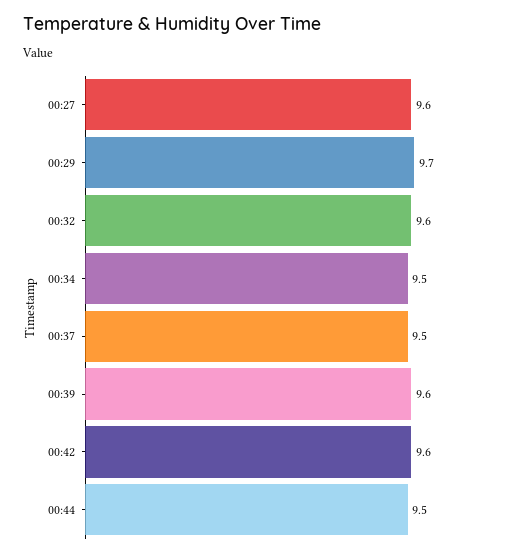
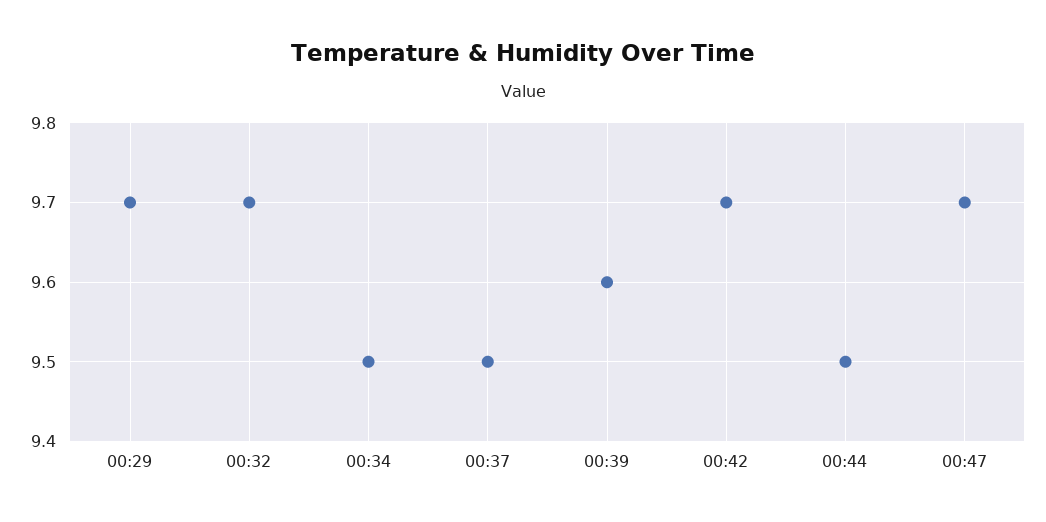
00:27: 9.6 -> none
00:32: 9.6 -> 9.7
00:42: 9.6 -> 9.7
00:47: none -> 9.7

